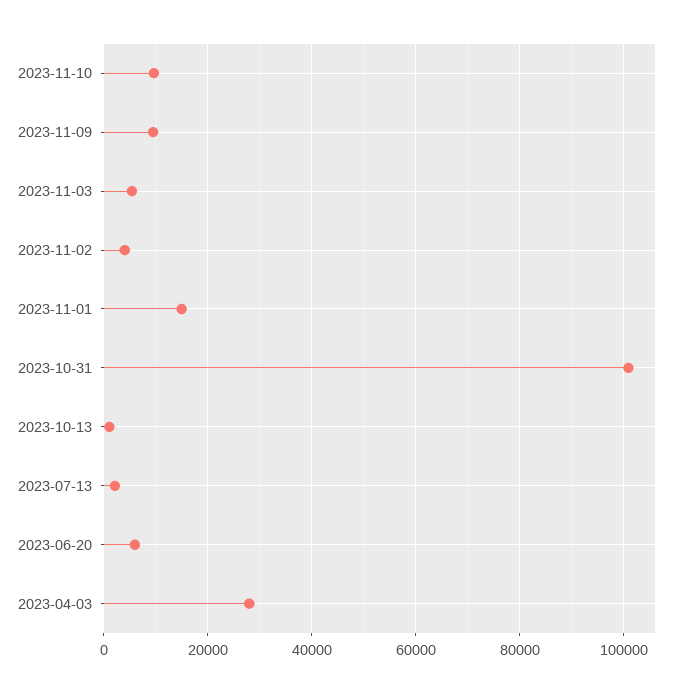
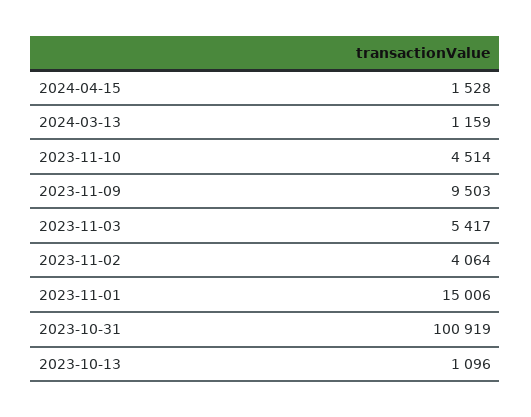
2023-11-10: 10000 -> 4514
2023-07-13: 2000 -> none
2023-06-20: 6000 -> none
2023-04-03: 28000 -> none
2024-04-15: none -> 1528
2024-03-13: none -> 1159

